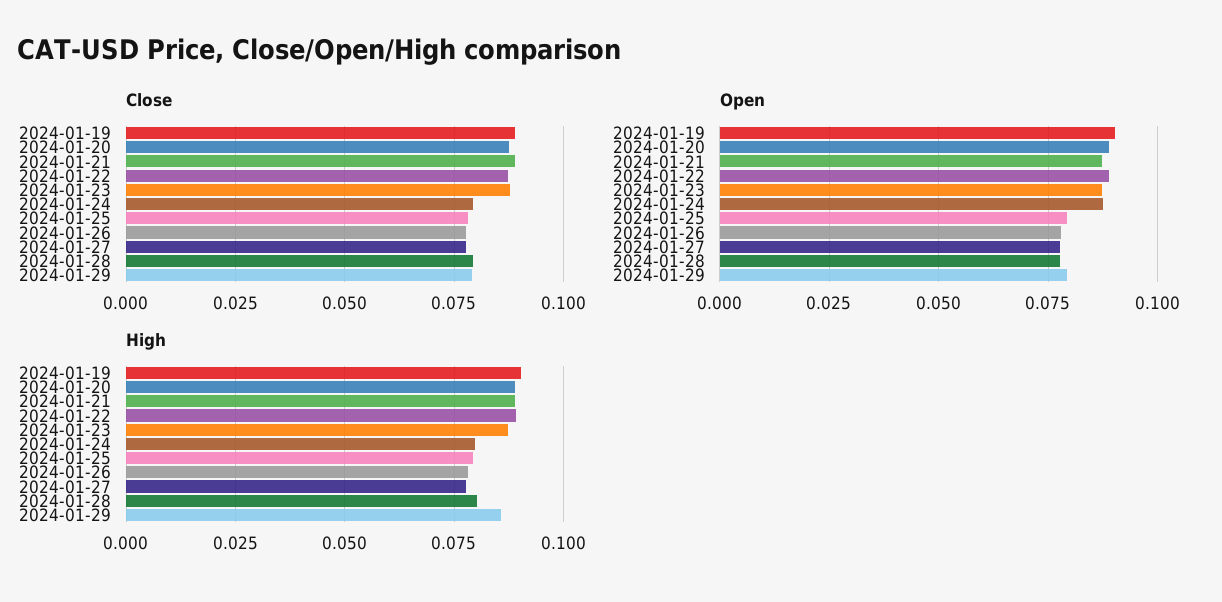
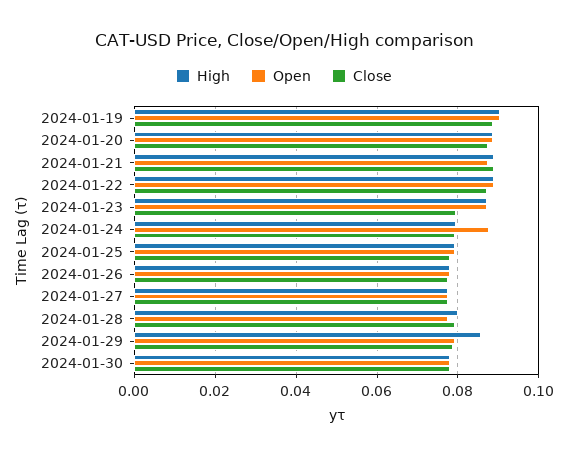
Close, 2024-01-23: 0.0875 -> 0.08
High, 2024-01-30: none -> 0.078
Open, 2024-01-30: none -> 0.078
Close, 2024-01-30: none -> 0.078

